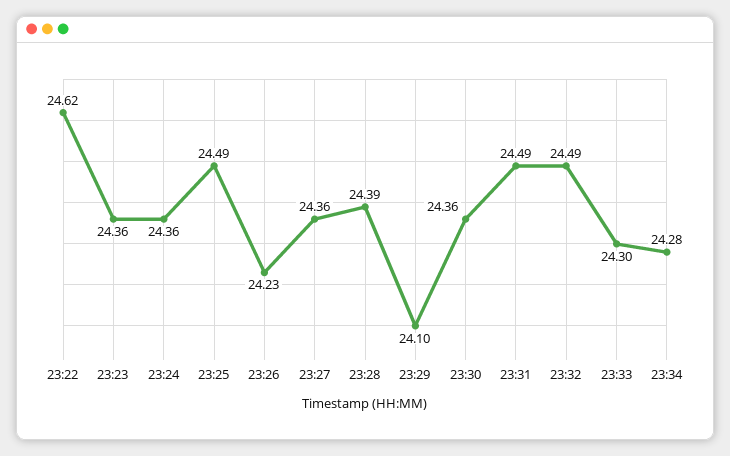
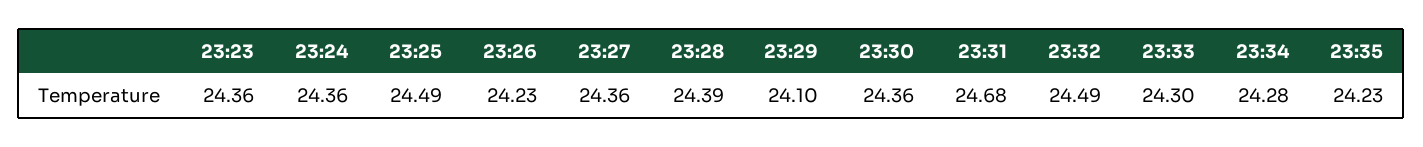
23:22: 24.62 -> none
23:31: 24.49 -> 24.68
23:35: none -> 24.23

